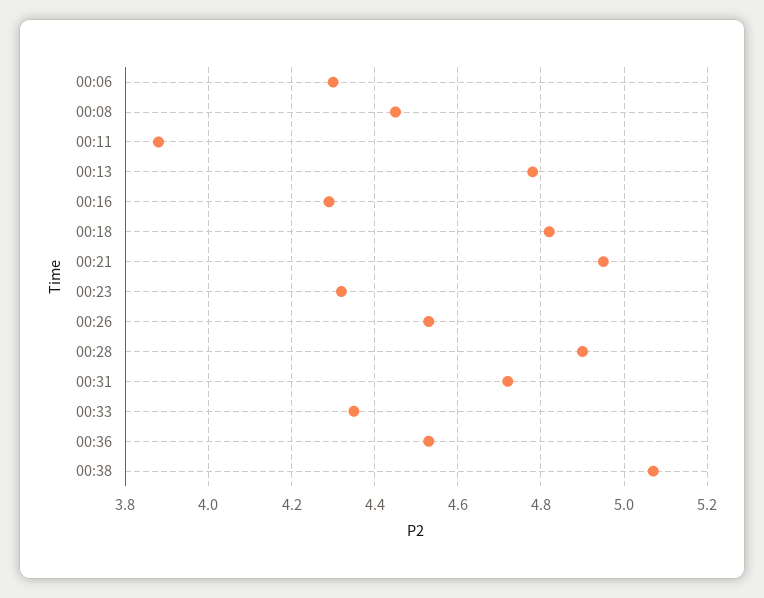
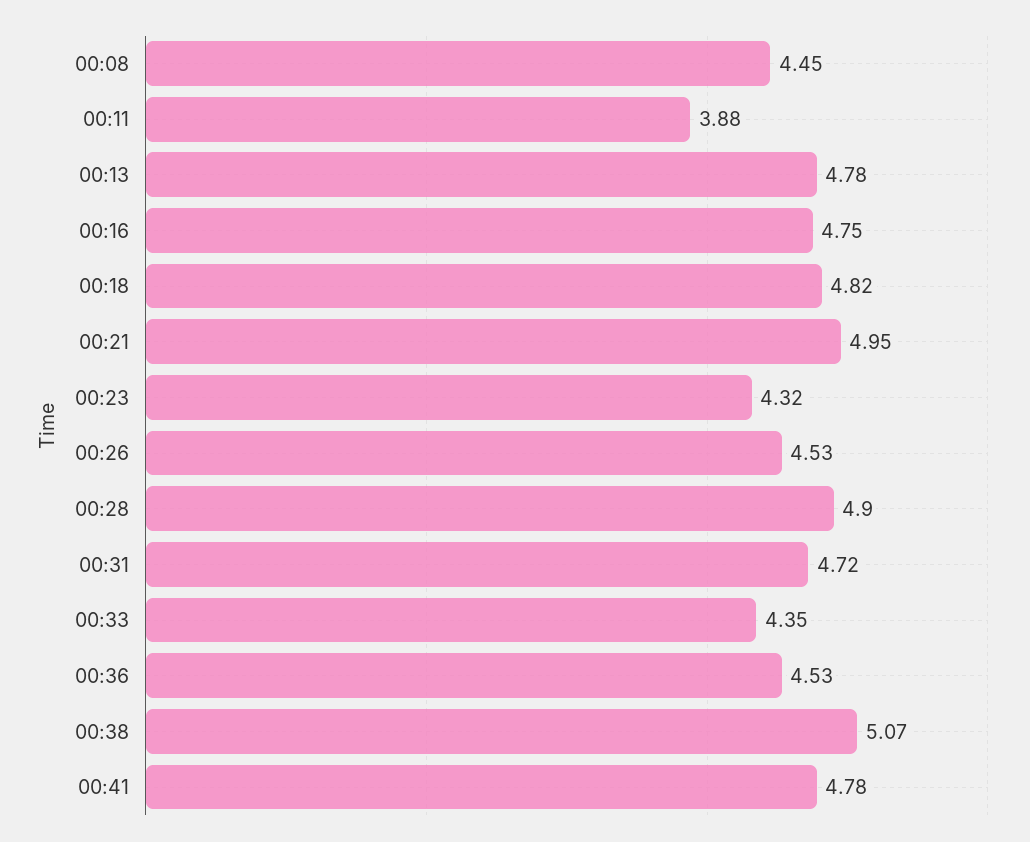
00:06: 4.3 -> none
00:16: 4.3 -> 4.75
00:41: none -> 4.78

